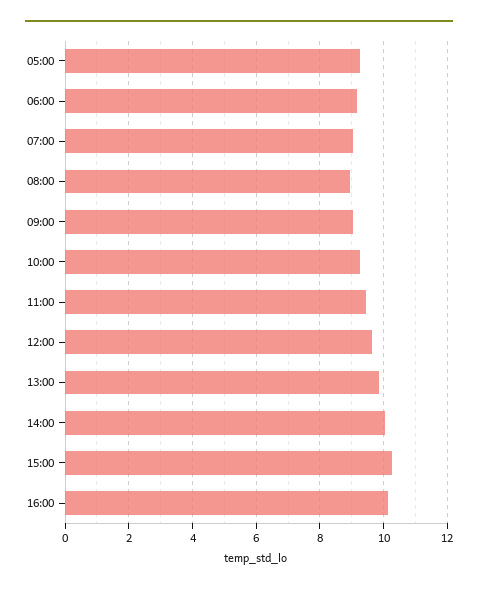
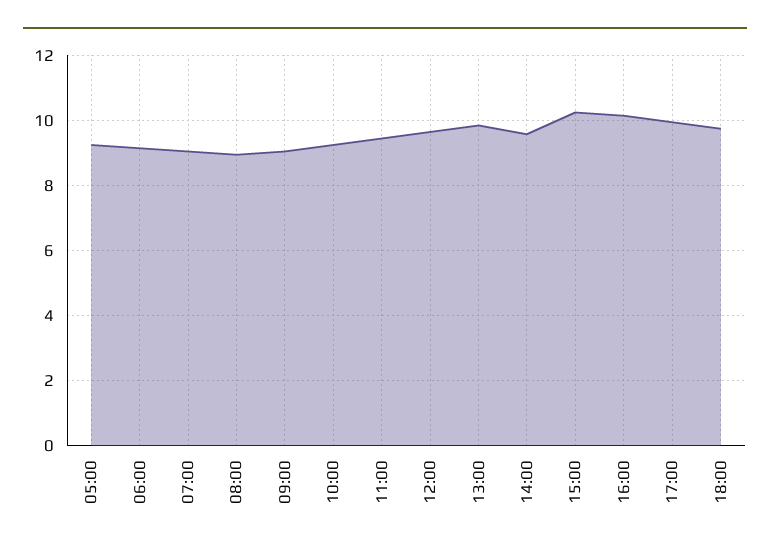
14:00: 10 -> 9.6
17:00: none -> 10
18:00: none -> 9.8

